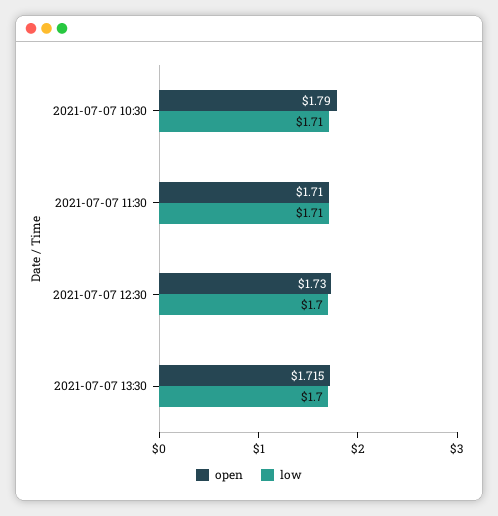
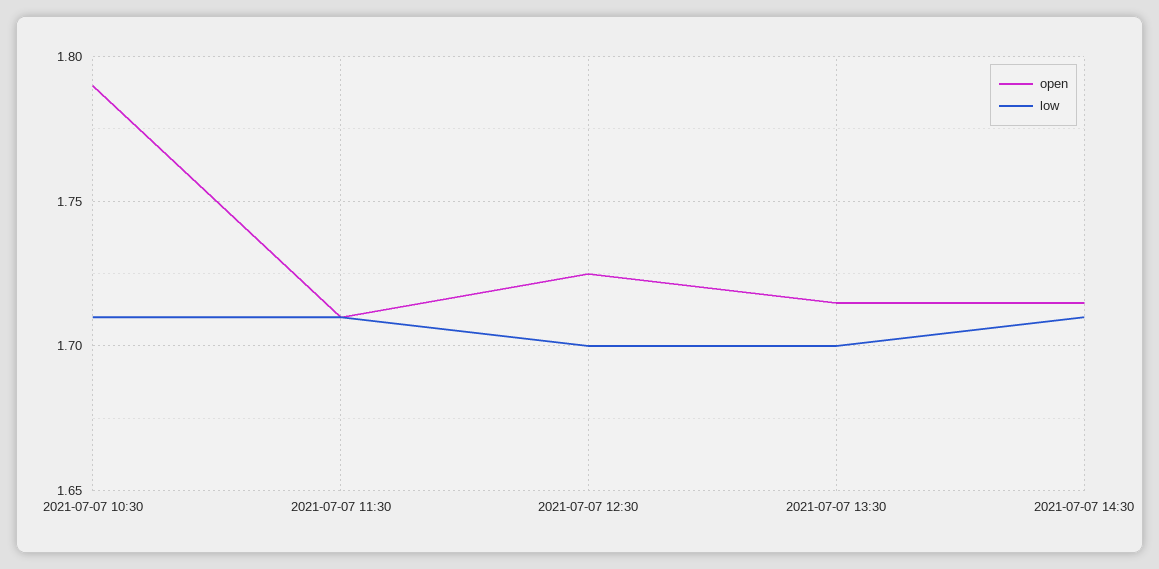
open, 2021-07-07 12:30: 1.73 -> 1.725
open, 2021-07-07 14:30: none -> 1.715
low, 2021-07-07 14:30: none -> 1.71

